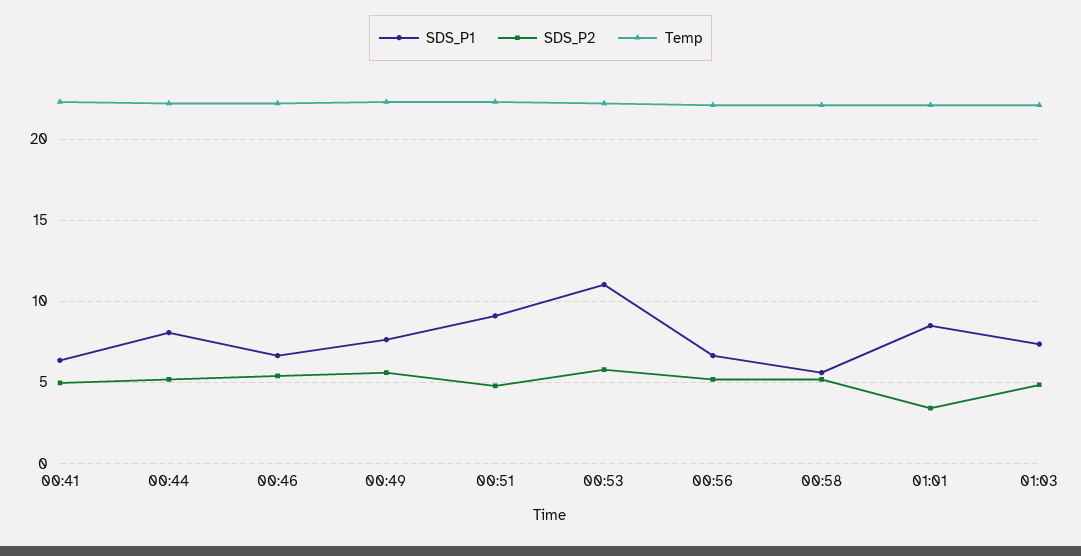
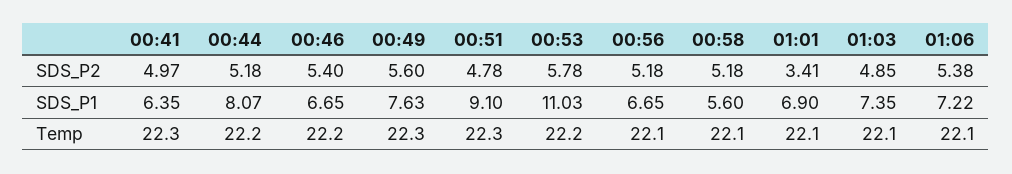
SDS_P1, 01:01: 8.5 -> 6.9
SDS_P2, 01:06: none -> 5.38
SDS_P1, 01:06: none -> 7.22
Temp, 01:06: none -> 22.1

